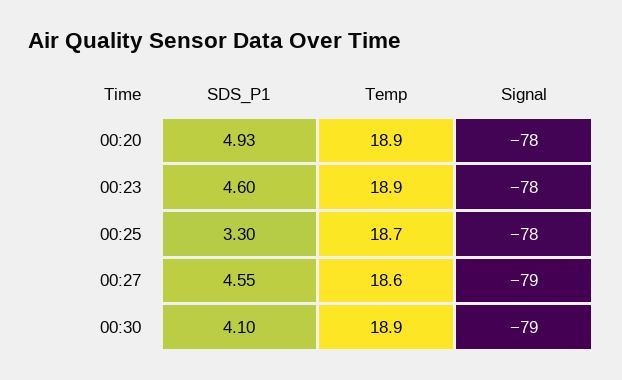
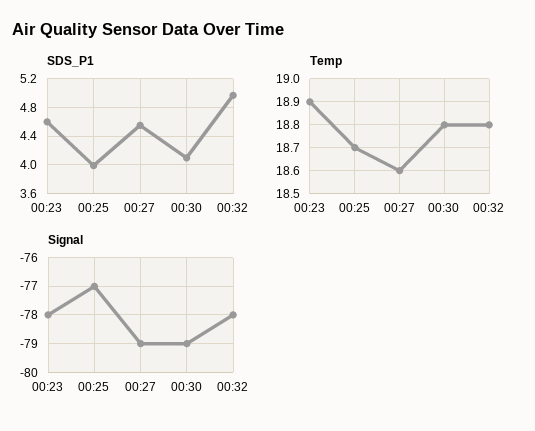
SDS_P1, 00:20: 4.93 -> none
Temp, 00:20: 18.9 -> none
Signal, 00:20: -78 -> none
SDS_P1, 00:25: 3.3 -> 4
Signal, 00:25: -78 -> -77
Temp, 00:30: 18.9 -> 18.8
SDS_P1, 00:32: none -> 5
Temp, 00:32: none -> 18.8
Signal, 00:32: none -> -78

